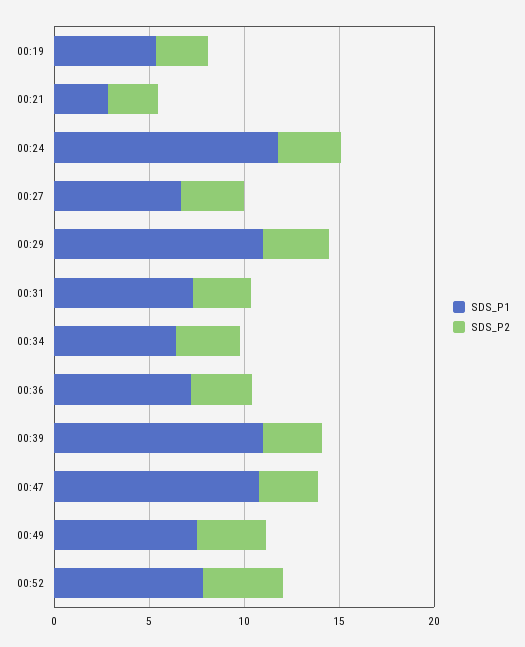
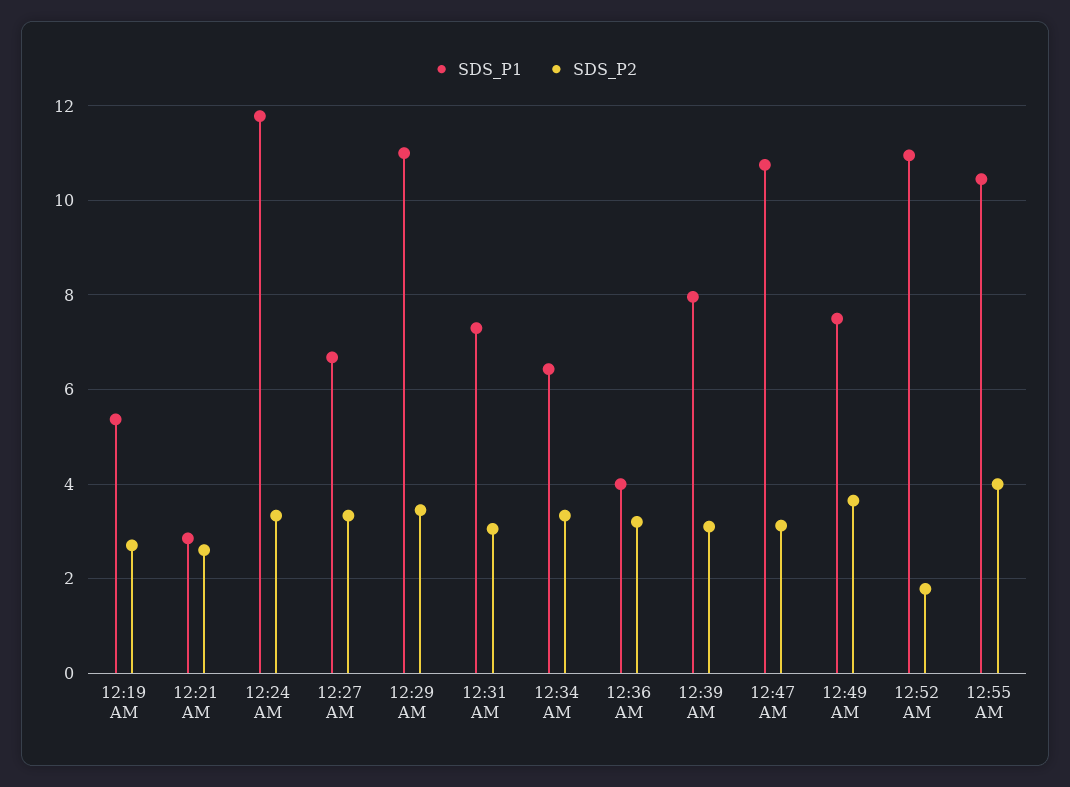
SDS_P1, 00:36: 7 -> 4
SDS_P1, 00:39: 11 -> 8
SDS_P1, 00:52: 8 -> 11
SDS_P2, 00:52: 4 -> 1.8
SDS_P1, 12:55 AM: none -> 10.4
SDS_P2, 12:55 AM: none -> 4

